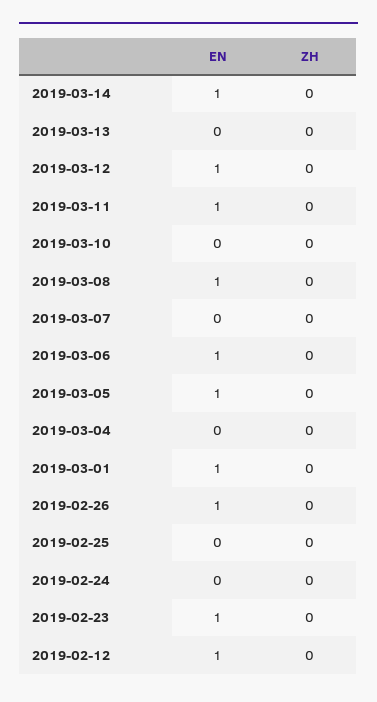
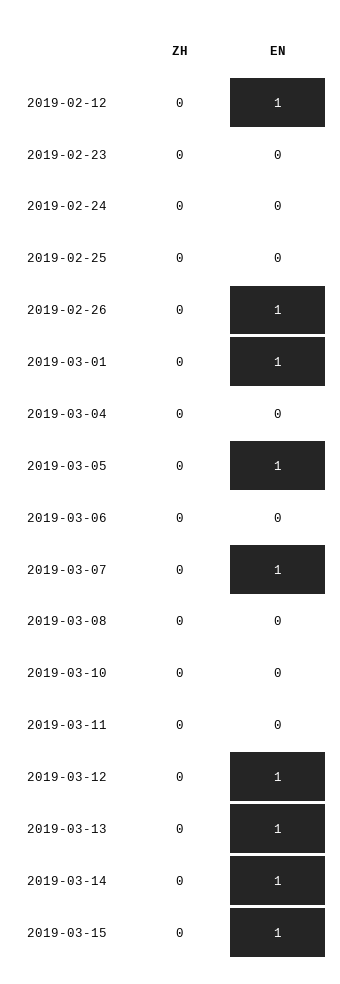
EN, 2019-03-13: 0 -> 1
EN, 2019-03-11: 1 -> 0
EN, 2019-03-08: 1 -> 0
EN, 2019-03-07: 0 -> 1
EN, 2019-03-06: 1 -> 0
EN, 2019-02-23: 1 -> 0
ZH, 2019-03-15: none -> 0
EN, 2019-03-15: none -> 1

